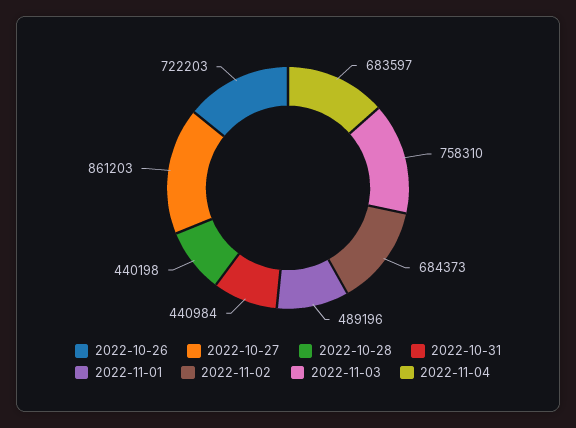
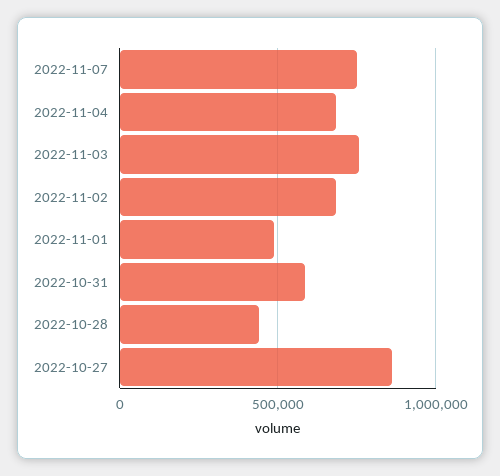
2022-10-26: 722203 -> none
2022-10-31: 440984 -> 600000
2022-11-07: none -> 750000

